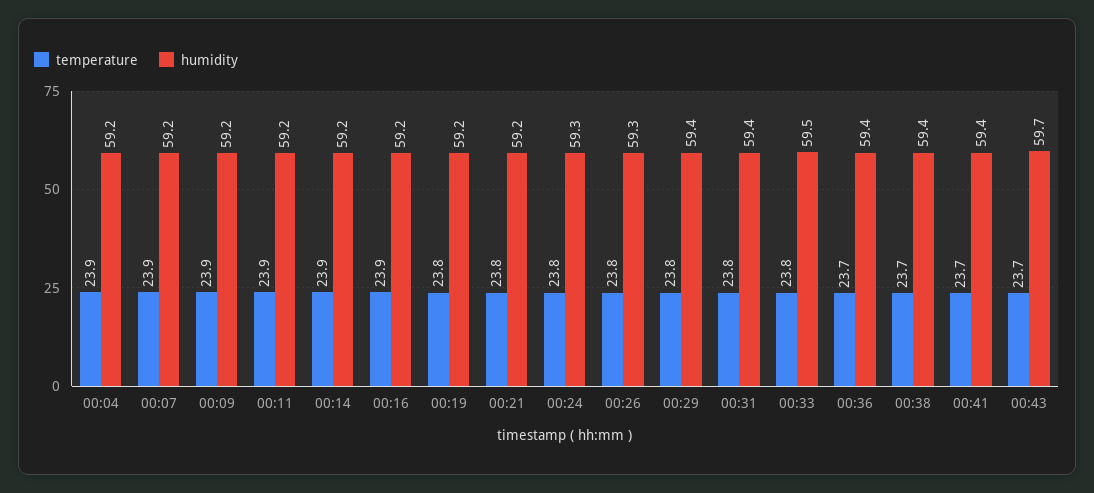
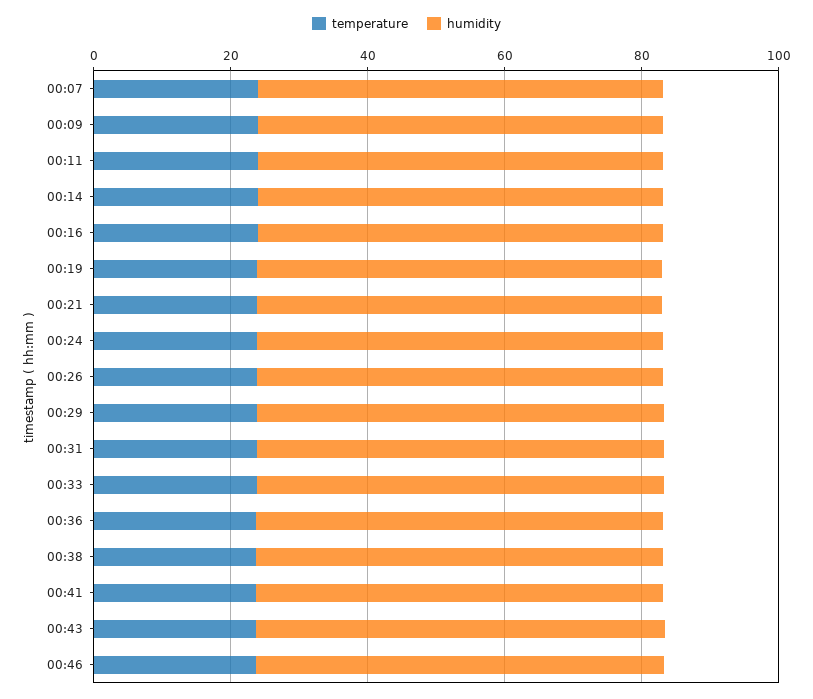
temperature, 00:04: 23.9 -> none
humidity, 00:04: 59.2 -> none
temperature, 00:46: none -> 25
humidity, 00:46: none -> 60

